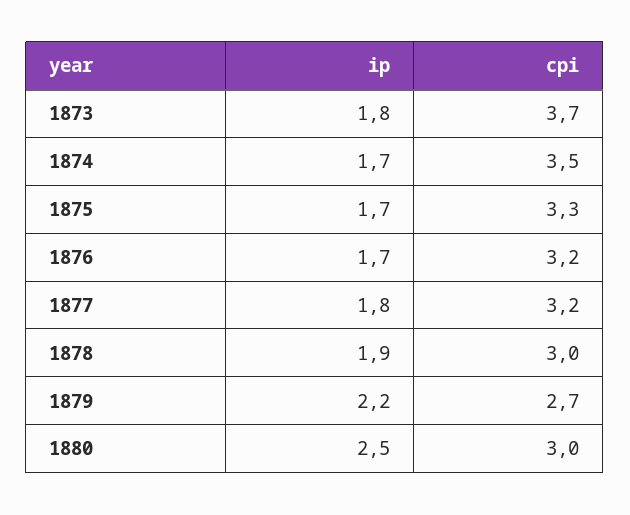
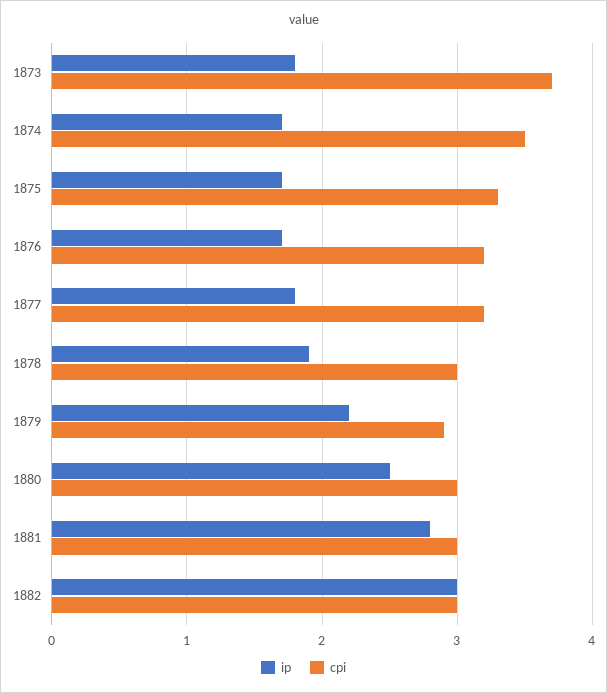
cpi, 1879: 2.7 -> 2.9
ip, 1881: none -> 2.8
cpi, 1881: none -> 3
ip, 1882: none -> 3
cpi, 1882: none -> 3

